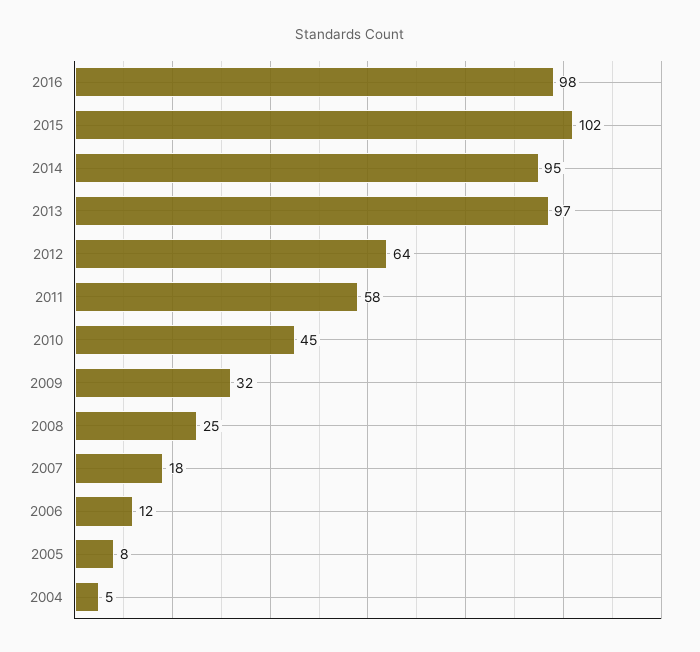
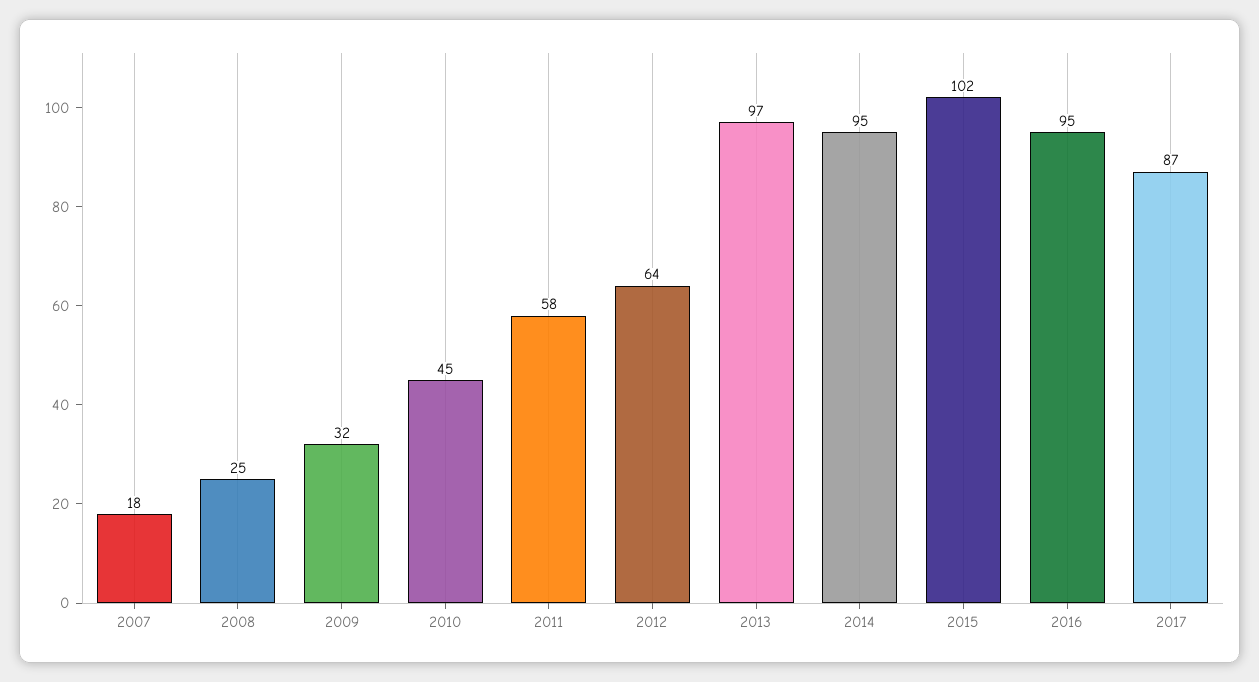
2016: 98 -> 95
2006: 12 -> none
2005: 8 -> none
2004: 5 -> none
2017: none -> 87

